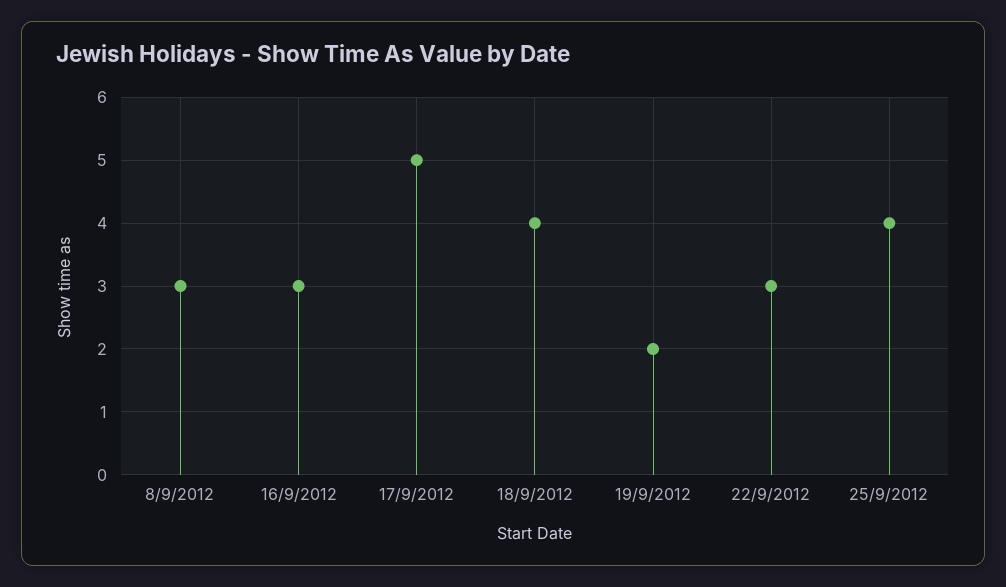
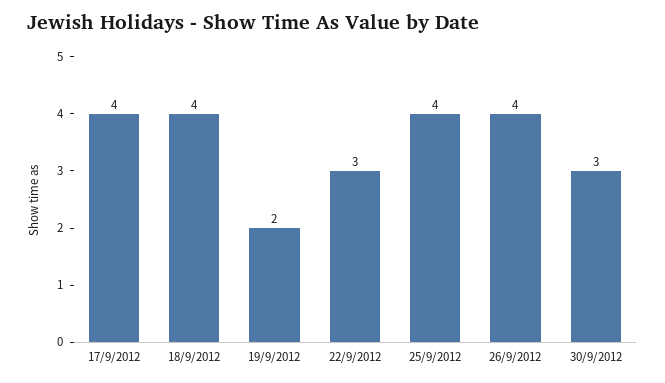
8/9/2012: 3 -> none
16/9/2012: 3 -> none
17/9/2012: 5 -> 4
26/9/2012: none -> 4
30/9/2012: none -> 3

